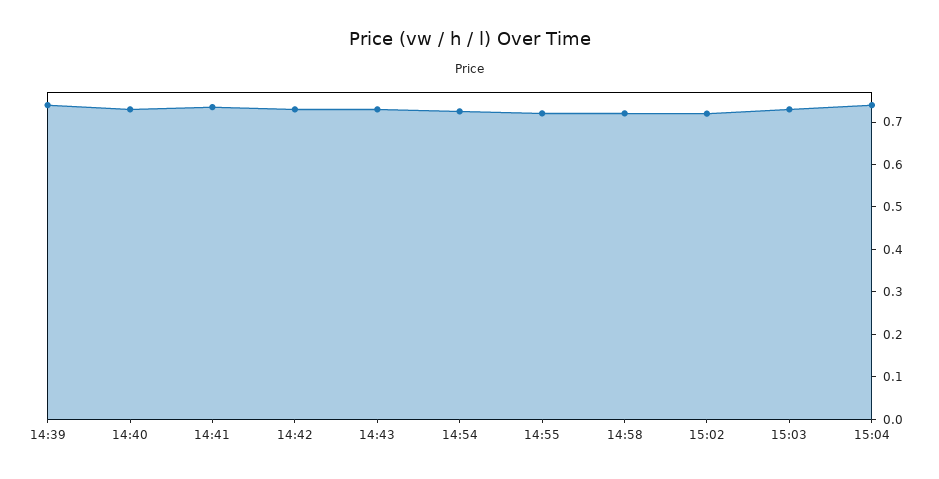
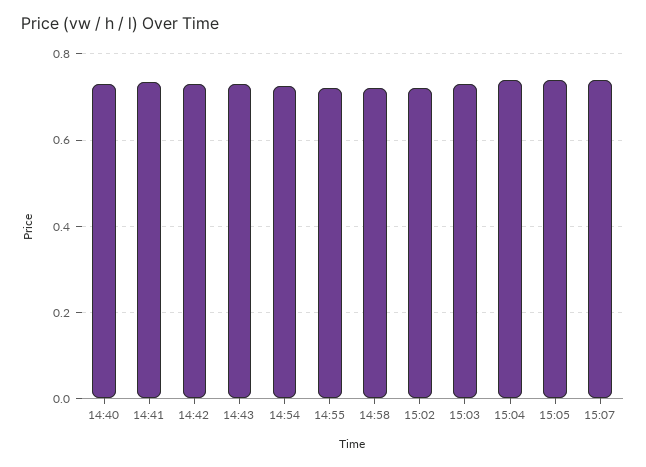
14:39: 0.74 -> none
15:05: none -> 0.74
15:07: none -> 0.74

